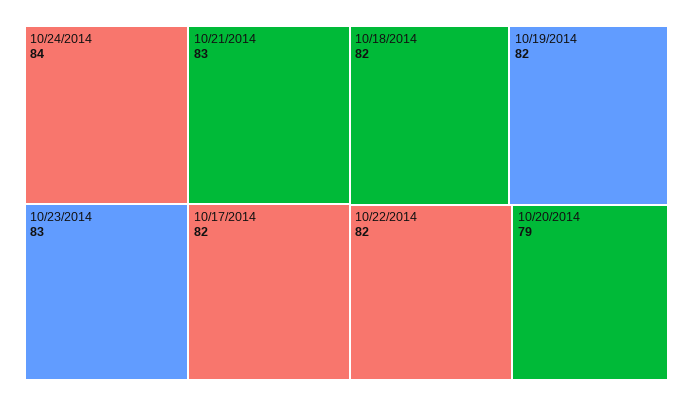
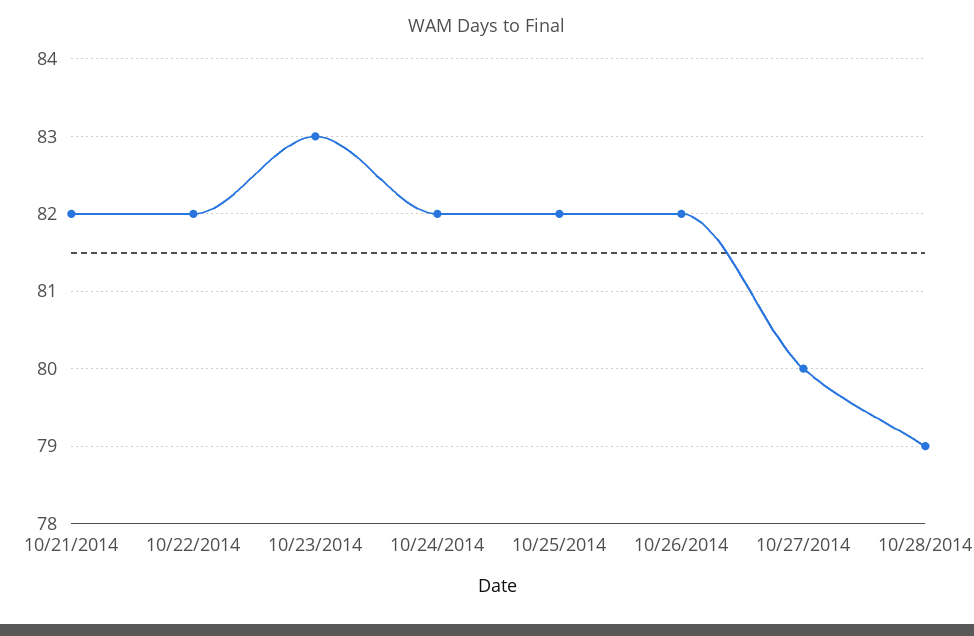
10/24/2014: 84 -> 82
10/21/2014: 83 -> 82
10/17/2014: 82 -> none
10/18/2014: 82 -> none
10/19/2014: 82 -> none
10/20/2014: 79 -> none
10/25/2014: none -> 82
10/26/2014: none -> 82
10/27/2014: none -> 80
10/28/2014: none -> 79

